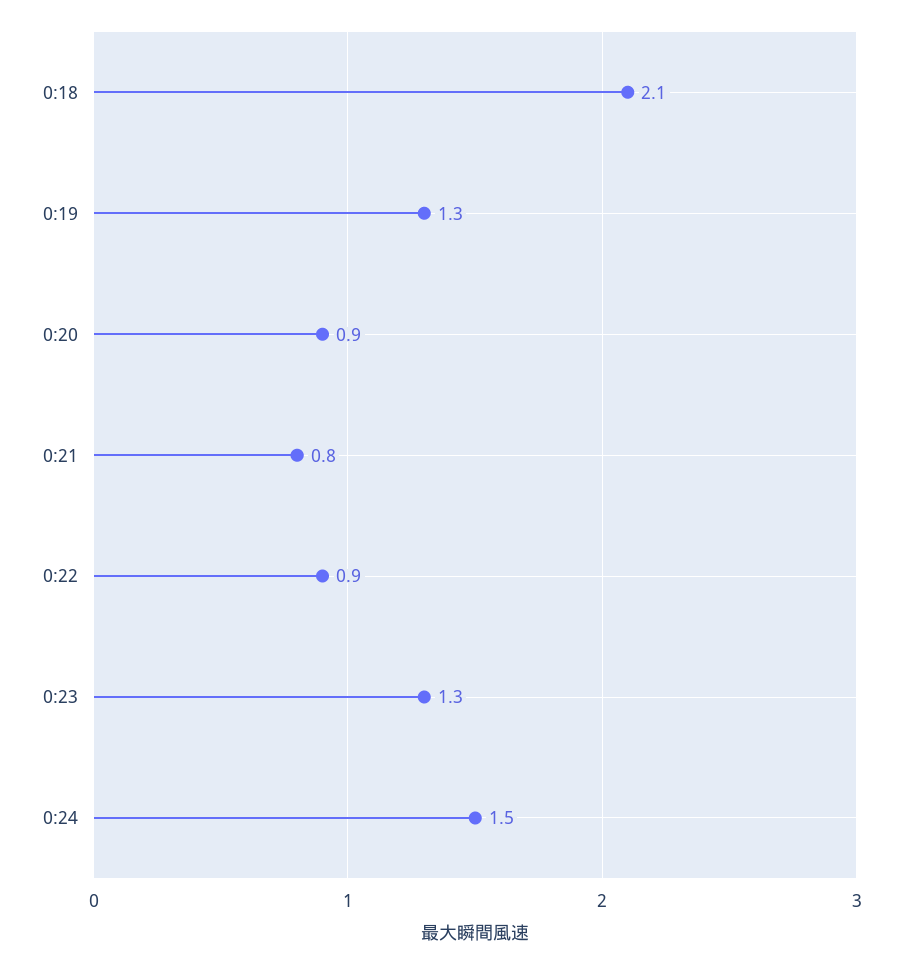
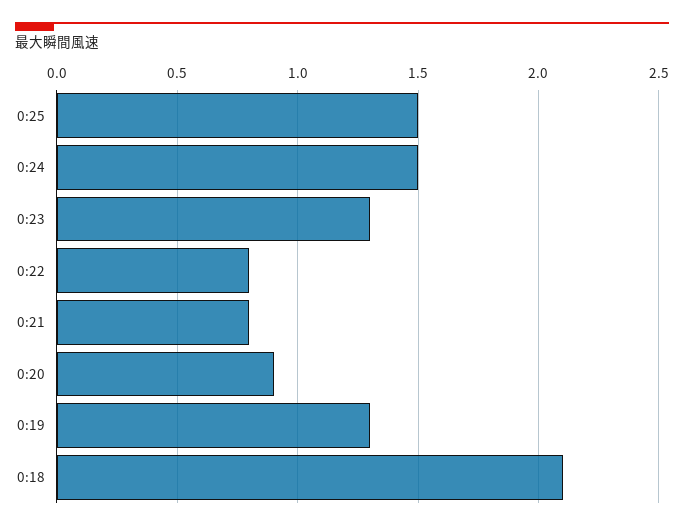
0:22: 0.9 -> 0.8
0:25: none -> 1.5

